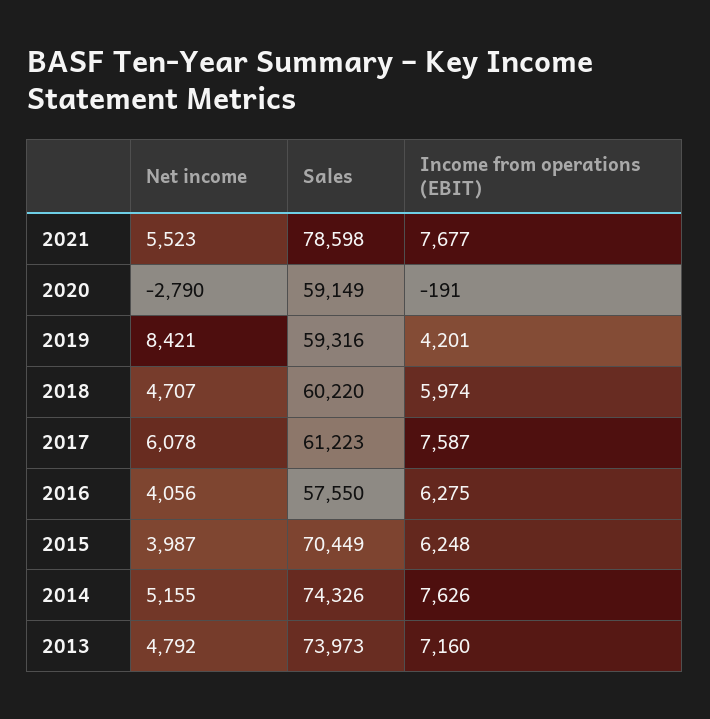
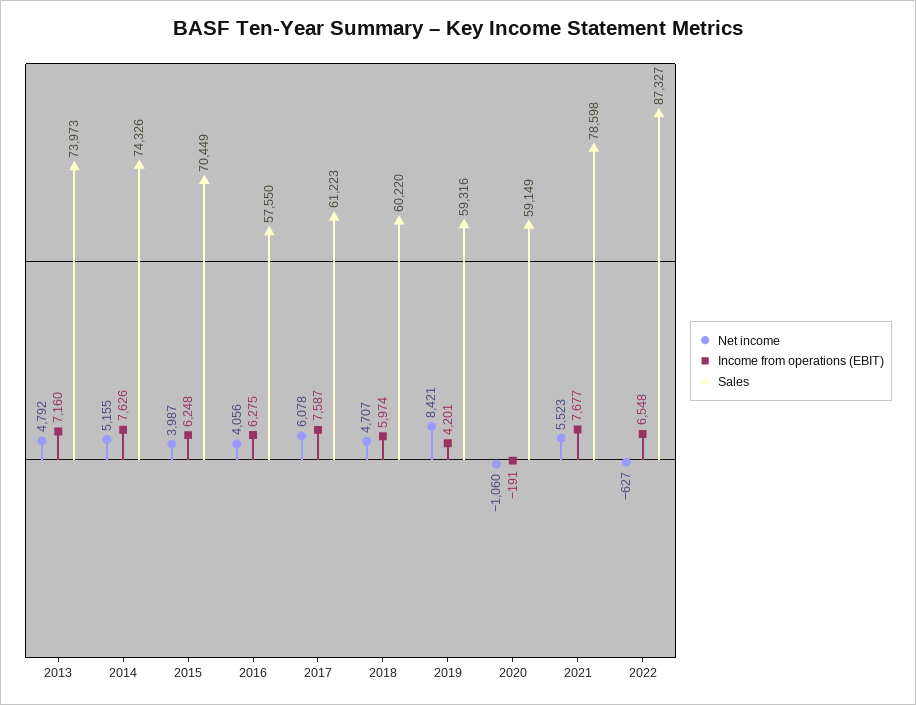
Net income, 2020: -2790 -> -1060
Net income, 2022: none -> -627
Income from operations (EBIT), 2022: none -> 6548
Sales, 2022: none -> 87327

